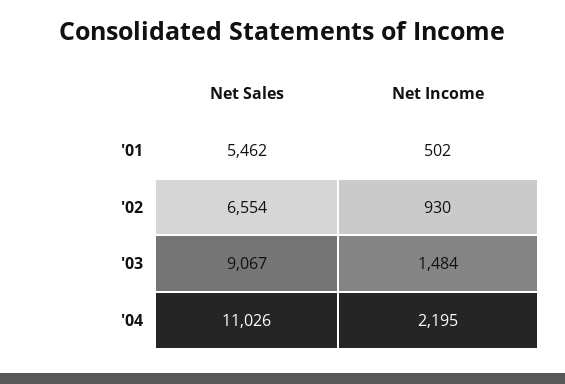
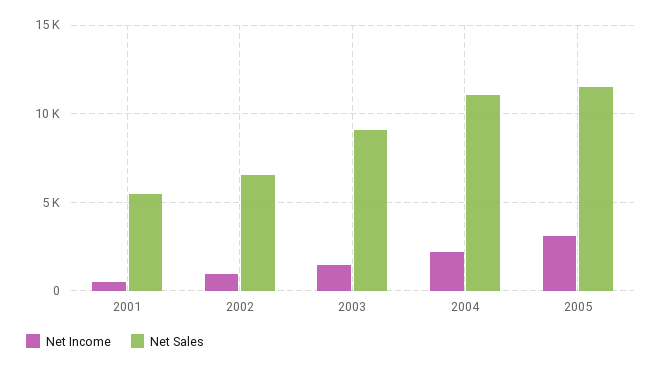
Net Income, 2005: none -> 3000
Net Sales, 2005: none -> 11500

